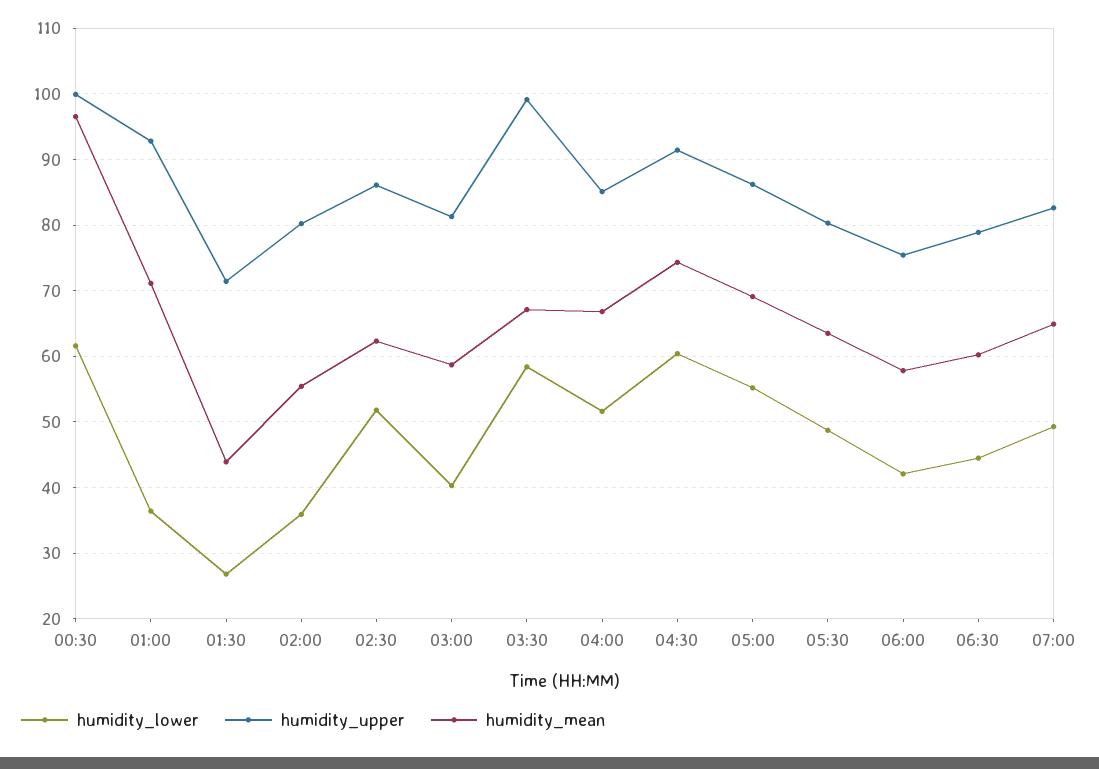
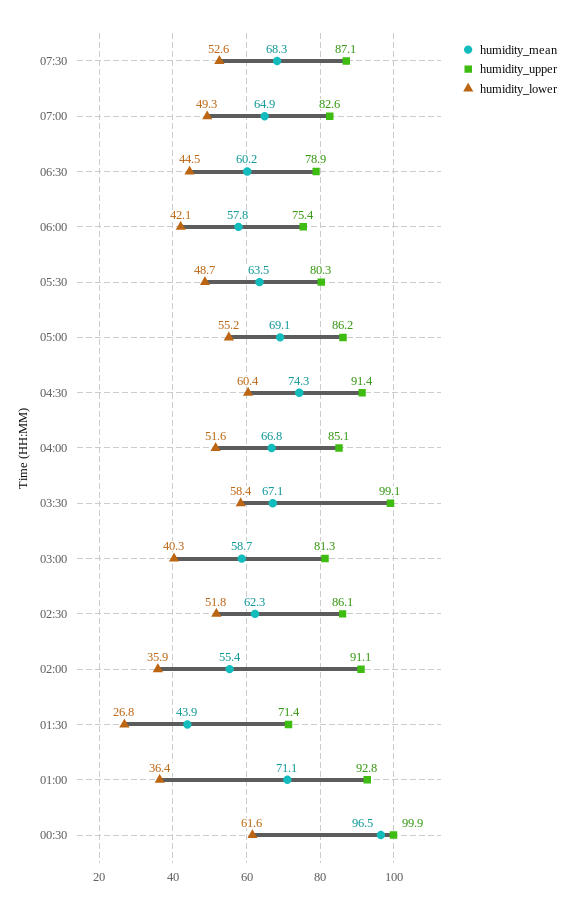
humidity_upper, 02:00: 80 -> 91.1
humidity_mean, 07:30: none -> 68.3
humidity_upper, 07:30: none -> 87.1
humidity_lower, 07:30: none -> 52.6

